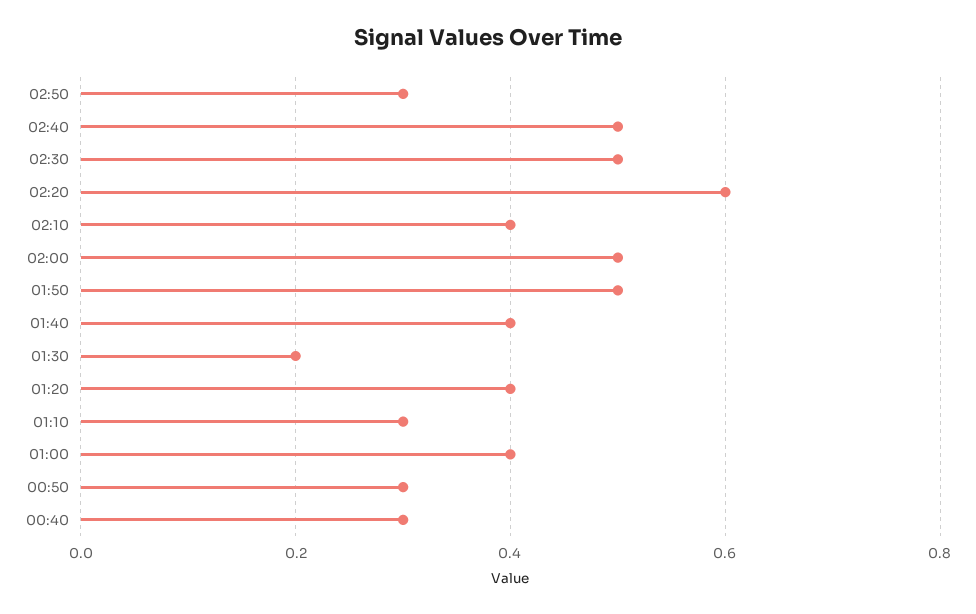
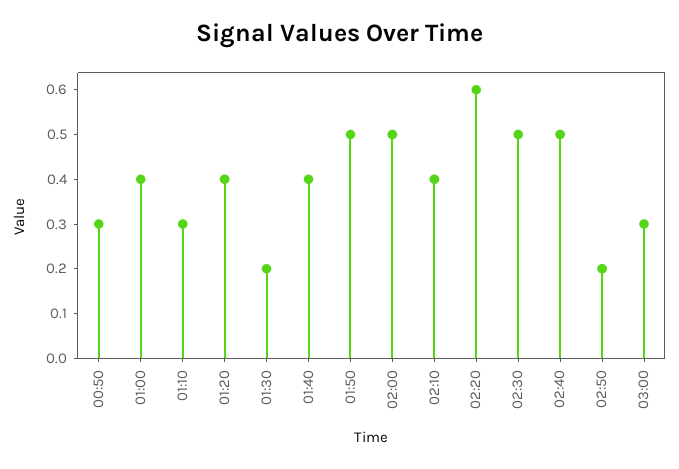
02:50: 0.3 -> 0.2
00:40: 0.3 -> none
03:00: none -> 0.3

